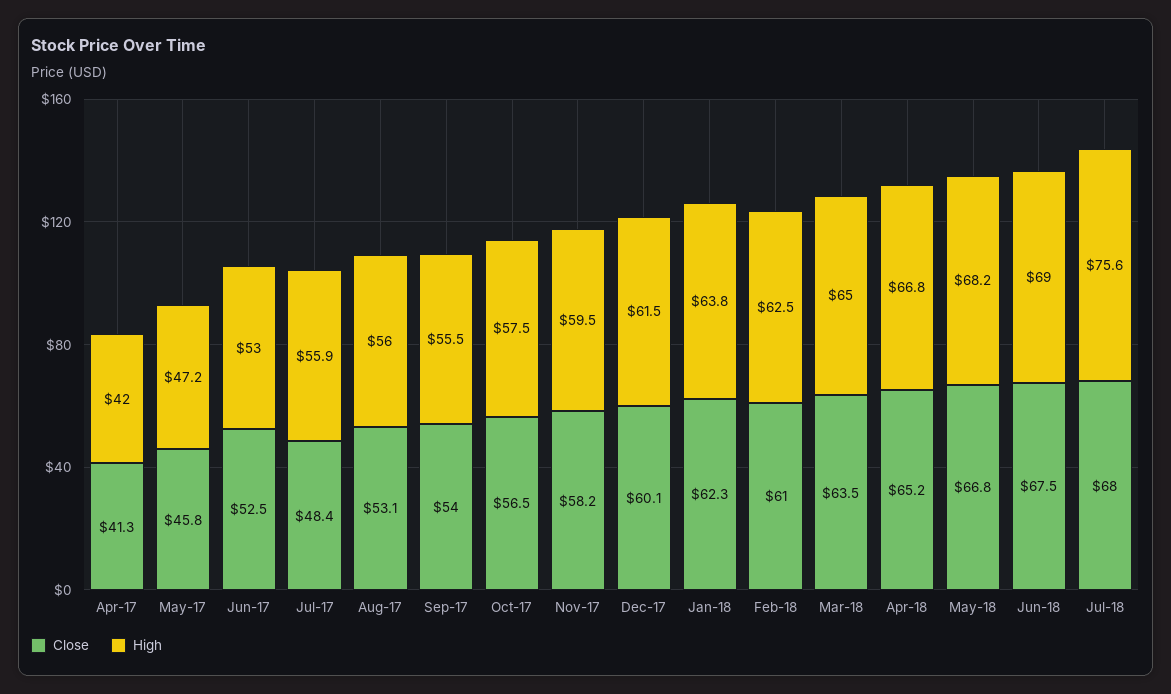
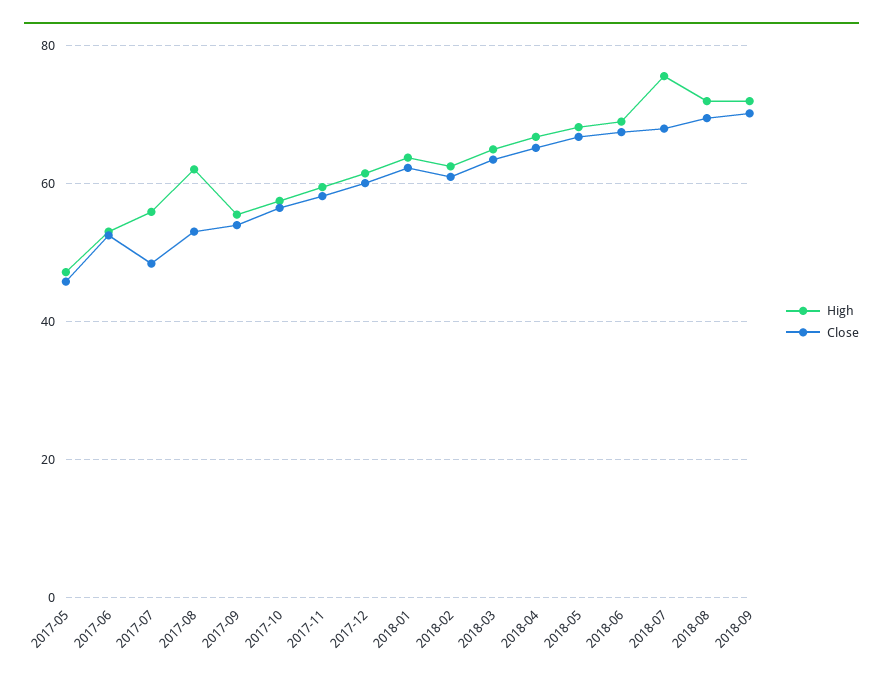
Close, Apr-17: 41.3 -> none
High, Apr-17: 42 -> none
High, Aug-17: 56 -> 62
High, 2018-08: none -> 72
Close, 2018-08: none -> 70
High, 2018-09: none -> 72
Close, 2018-09: none -> 70

